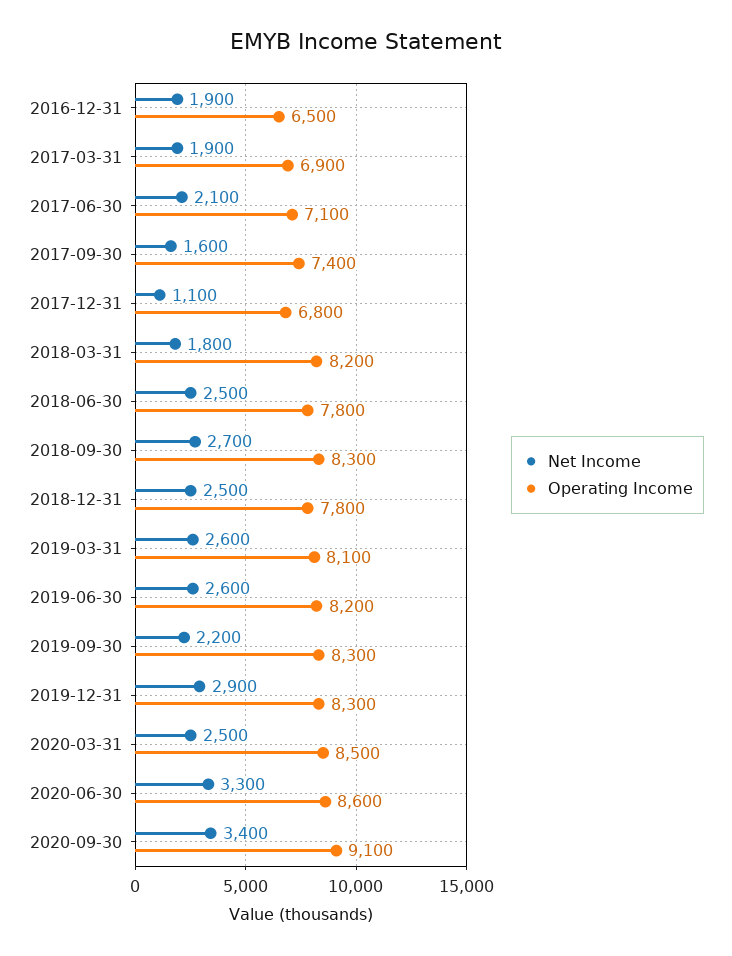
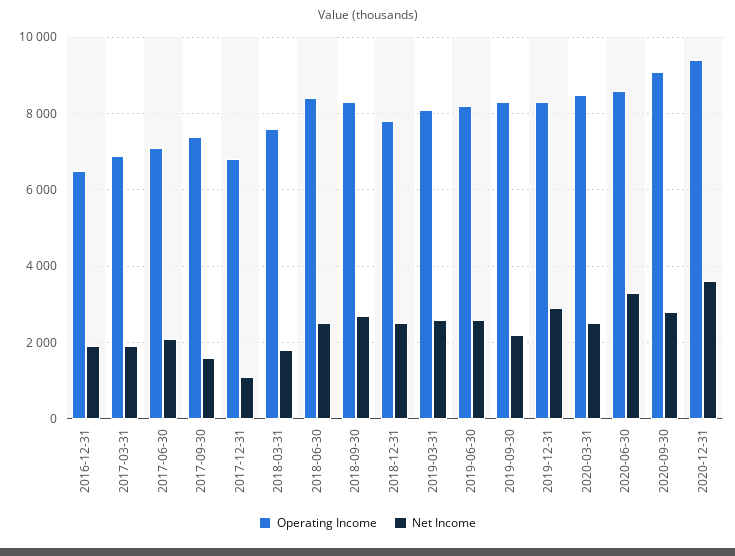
Operating Income, 2018-03-31: 8200 -> 7600
Operating Income, 2018-06-30: 7800 -> 8400
Net Income, 2020-09-30: 3400 -> 2800
Operating Income, 2020-12-31: none -> 9400
Net Income, 2020-12-31: none -> 3600

